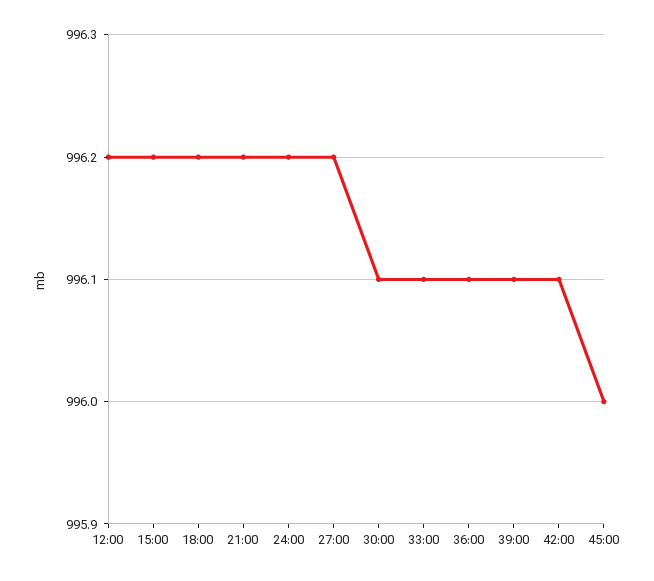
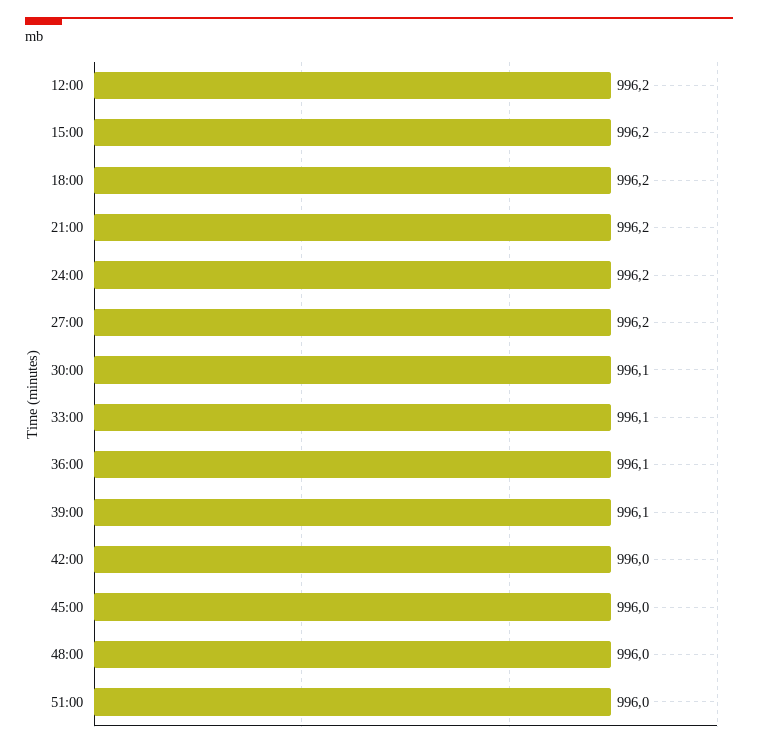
42:00: 996.1 -> 996
48:00: none -> 996
51:00: none -> 996

